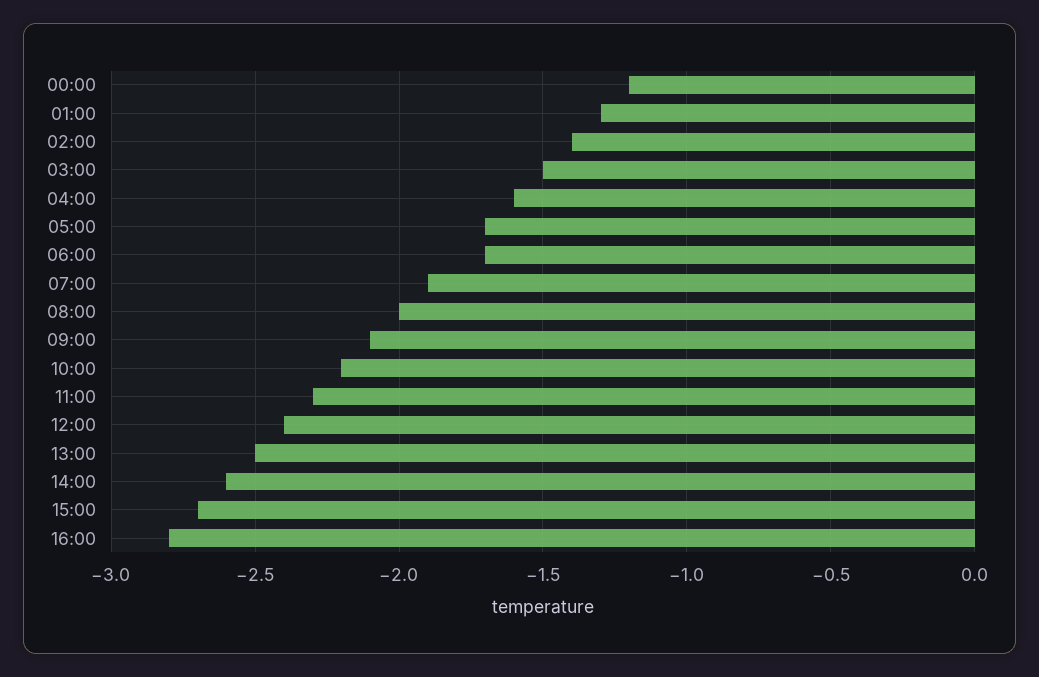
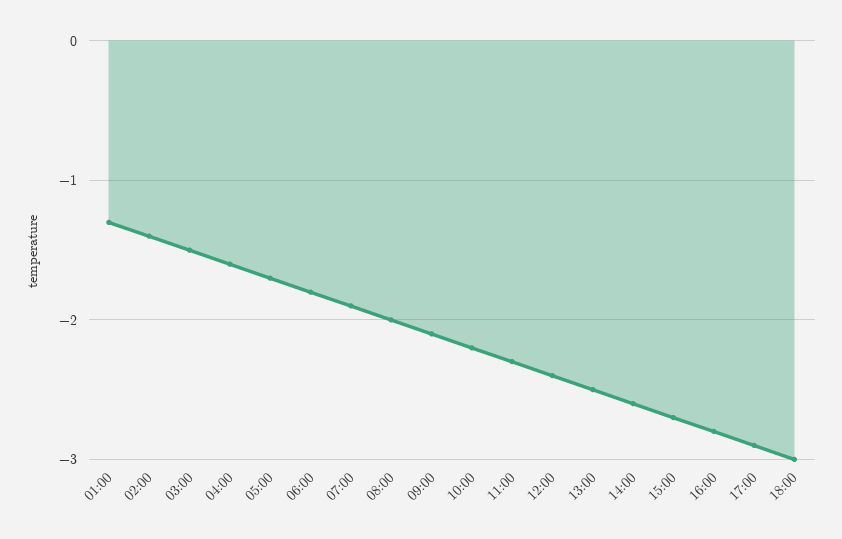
00:00: -1.2 -> none
06:00: -1.7 -> -1.8
17:00: none -> -2.9
18:00: none -> -3

